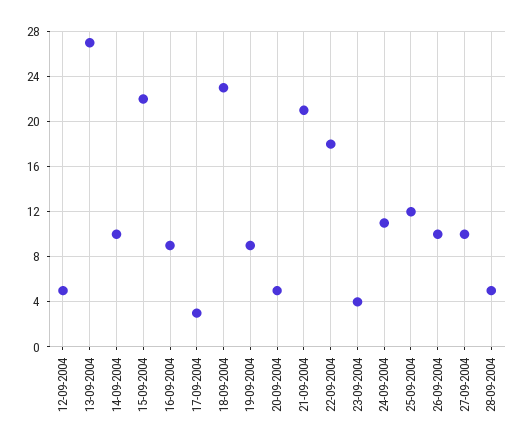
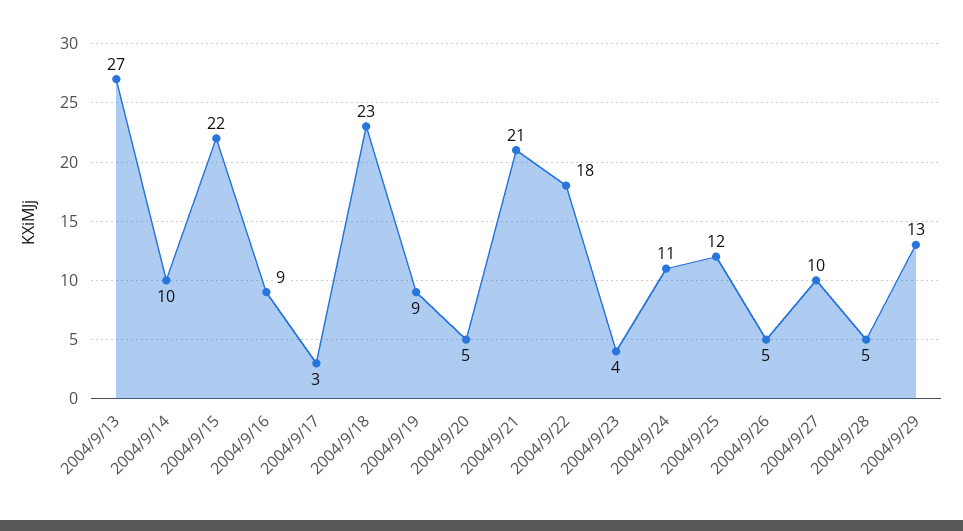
12-09-2004: 5 -> none
26-09-2004: 10 -> 5
2004/9/29: none -> 13

